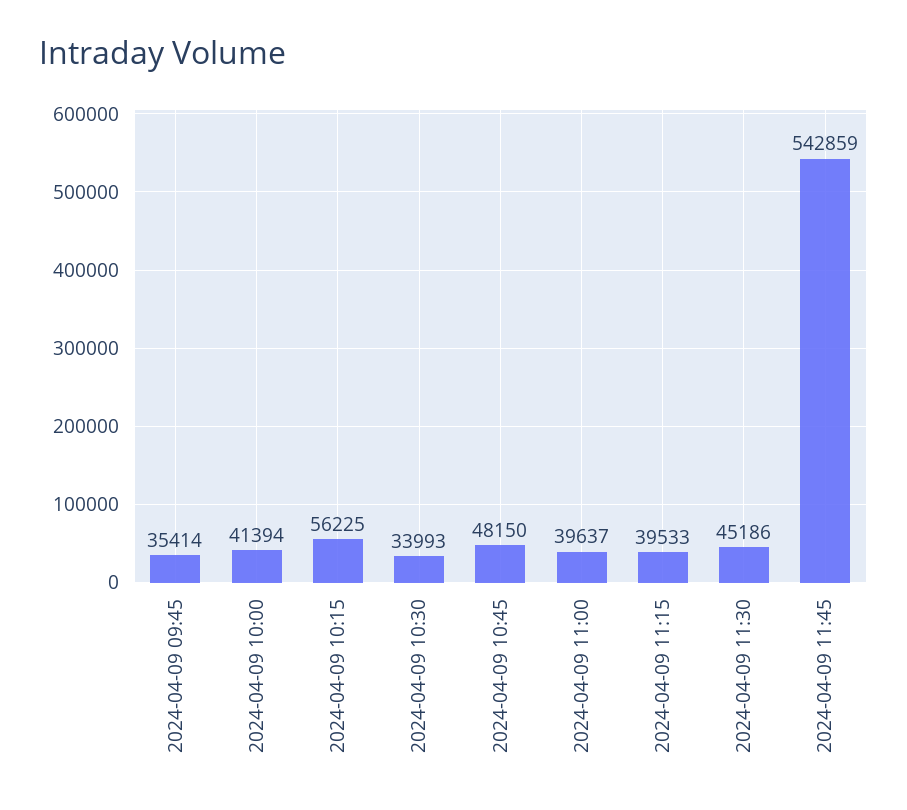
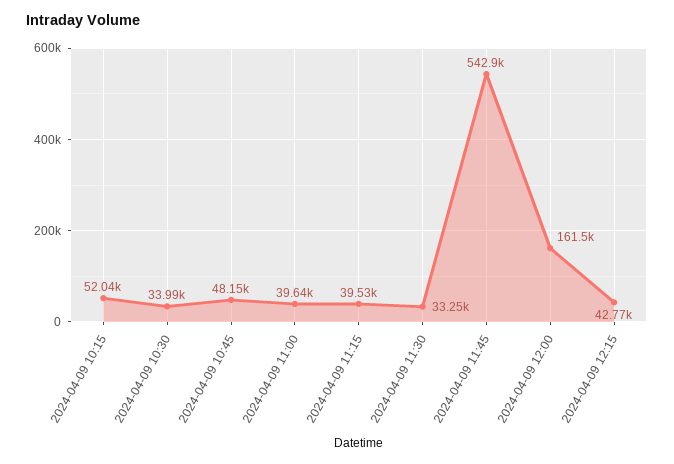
2024-04-09 09:45: 35414 -> none
2024-04-09 10:00: 41394 -> none
2024-04-09 10:15: 56225 -> 52040
2024-04-09 11:30: 45186 -> 33250
2024-04-09 12:00: none -> 161500
2024-04-09 12:15: none -> 42770

